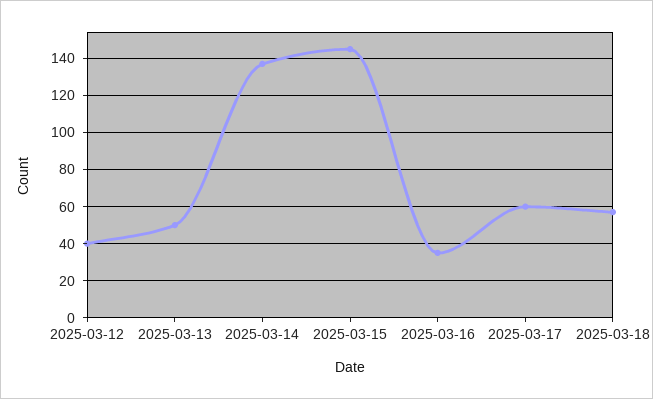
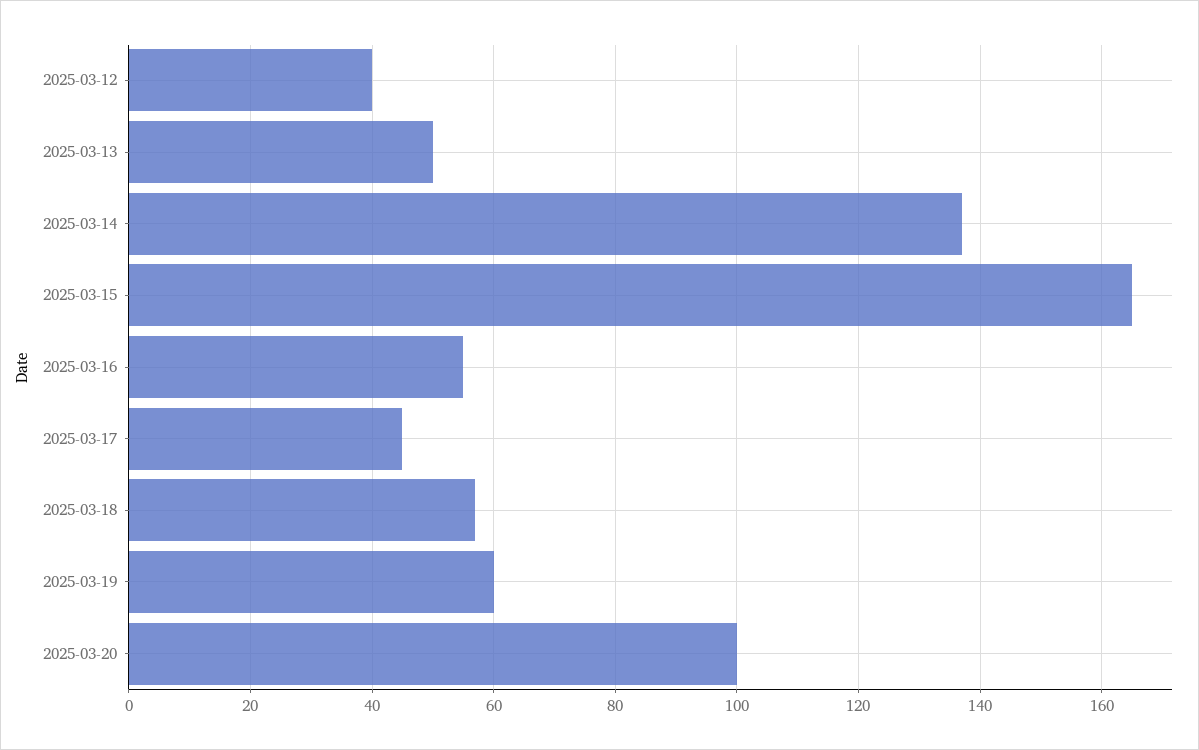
2025-03-15: 145 -> 165
2025-03-16: 35 -> 55
2025-03-17: 60 -> 45
2025-03-19: none -> 60
2025-03-20: none -> 100

